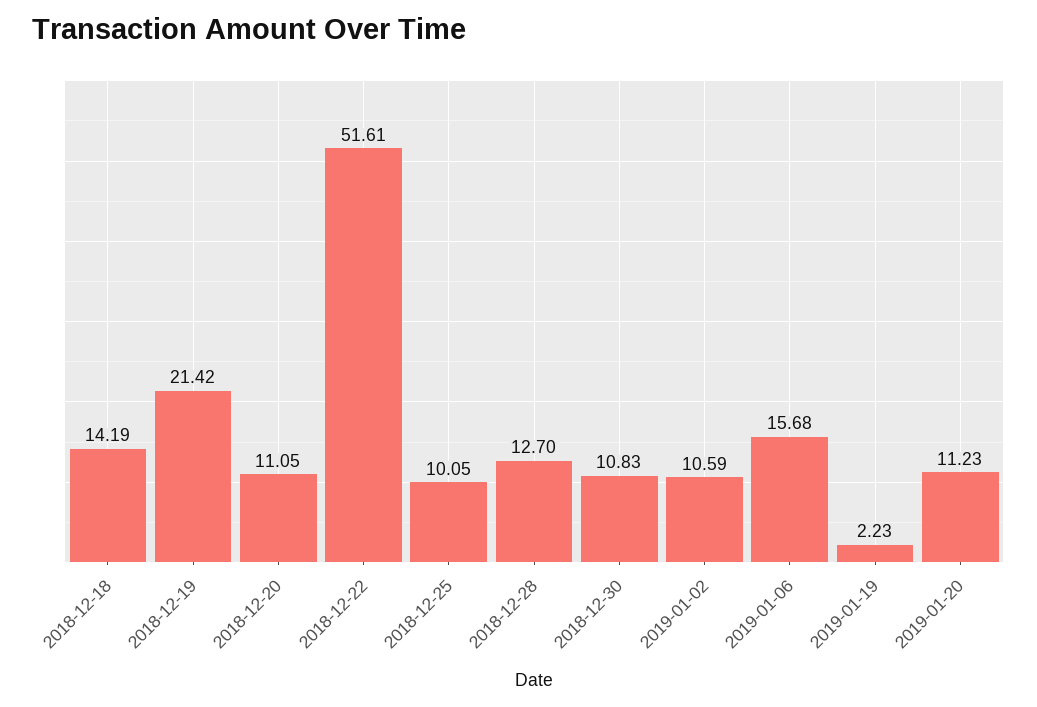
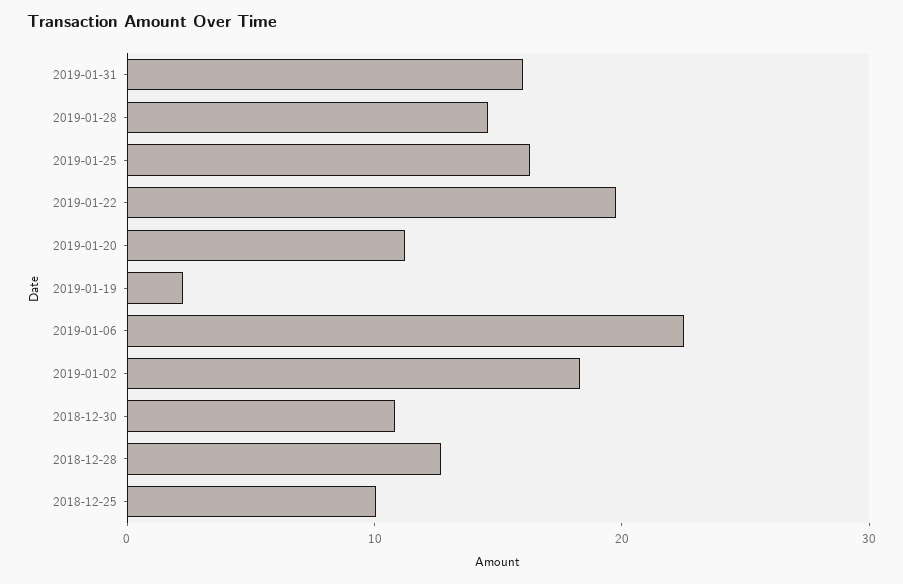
2018-12-18: 14.19 -> none
2018-12-19: 21.42 -> none
2018-12-20: 11.05 -> none
2018-12-22: 51.61 -> none
2019-01-02: 10.59 -> 18
2019-01-06: 15.68 -> 22
2019-01-31: none -> 16
2019-01-28: none -> 14
2019-01-25: none -> 16
2019-01-22: none -> 20

